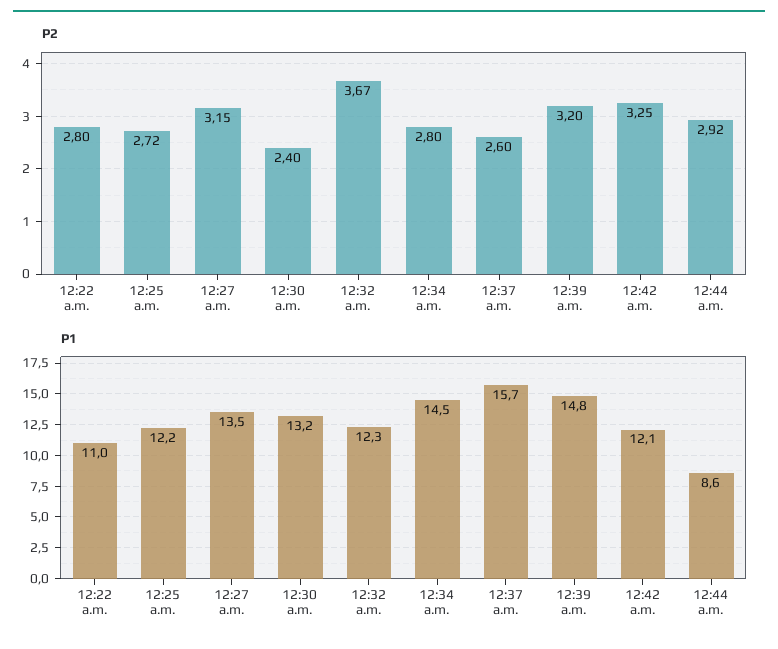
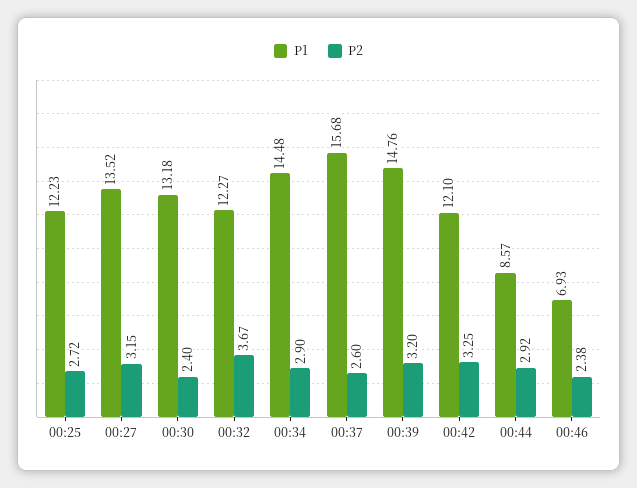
P2, 12:22 a.m.: 2.8 -> none
P2, 12:34 a.m.: 2.8 -> 2.9
P1, 12:22 a.m.: 11 -> none
P1, 00:46: none -> 6.93
P2, 00:46: none -> 2.38

